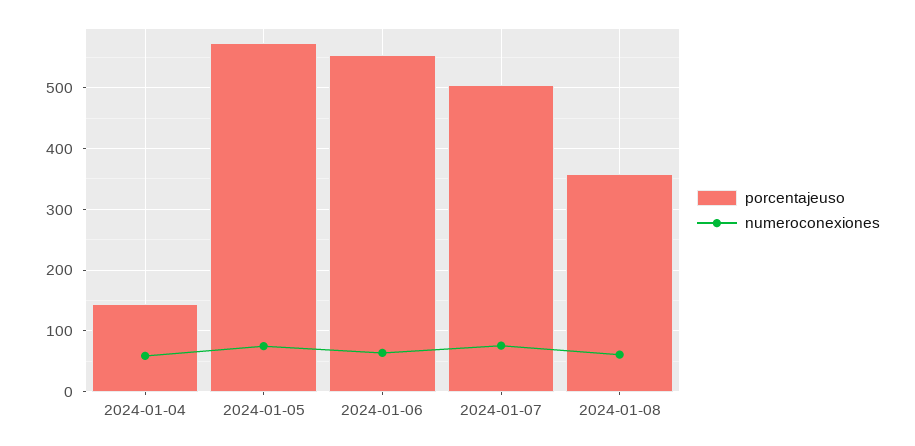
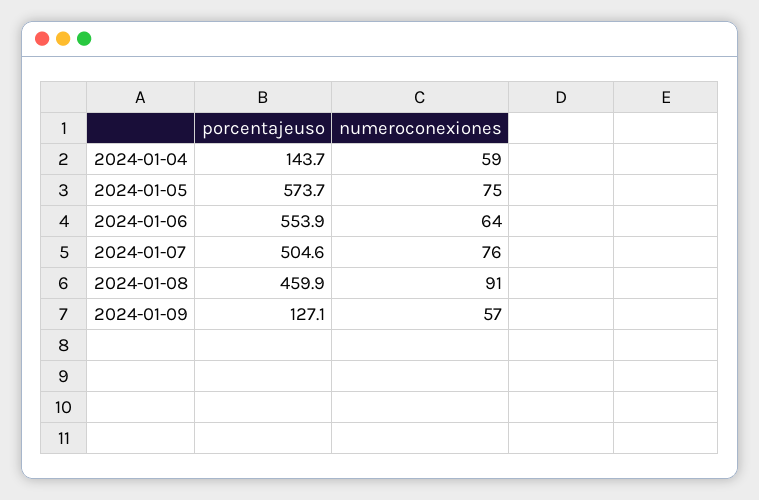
porcentajeuso, 2024-01-08: 360 -> 459.9
numeroconexiones, 2024-01-08: 60 -> 91
porcentajeuso, 2024-01-09: none -> 127.1
numeroconexiones, 2024-01-09: none -> 57

